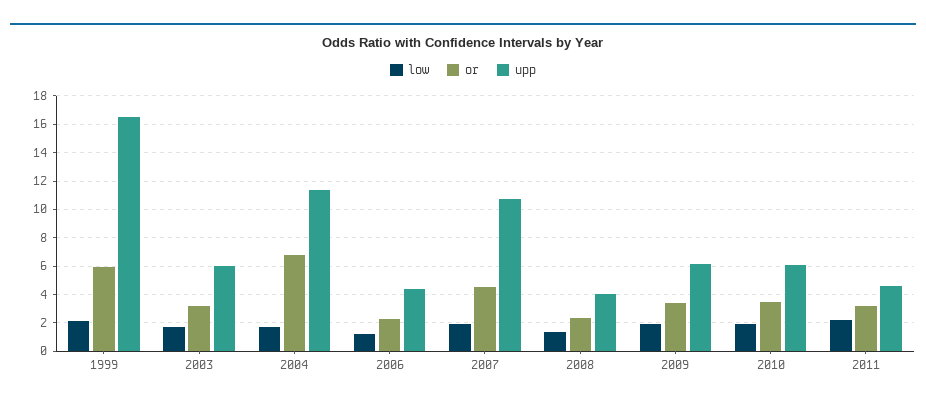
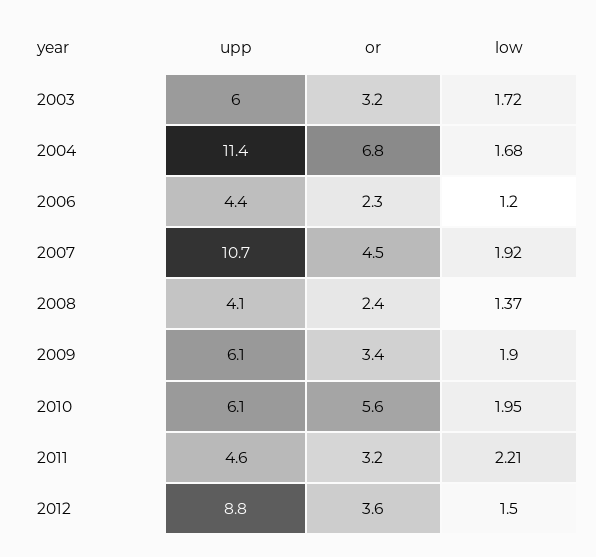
low, 1999: 2 -> none
or, 1999: 6 -> none
upp, 1999: 16.5 -> none
or, 2010: 3.5 -> 5.6
upp, 2012: none -> 8.8
or, 2012: none -> 3.6
low, 2012: none -> 1.5

